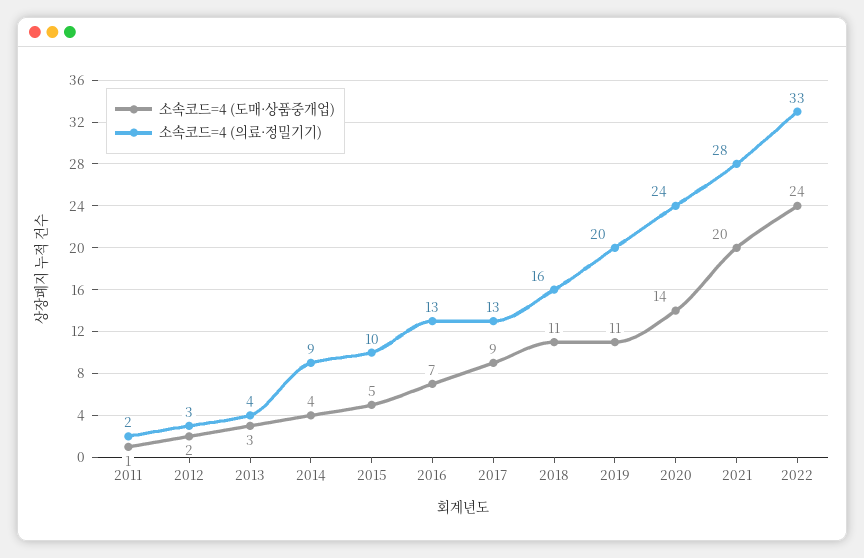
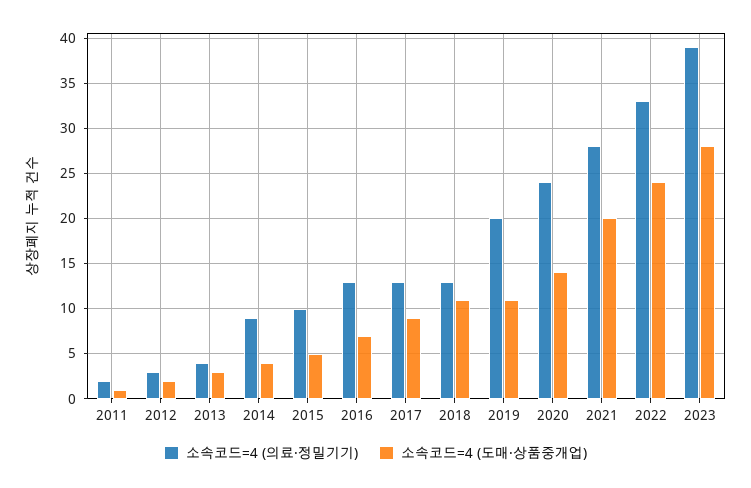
소속코드=4 (의료·정밀기기), 2018: 16 -> 13
소속코드=4 (의료·정밀기기), 2023: none -> 39
소속코드=4 (도매·상품중개업), 2023: none -> 28

